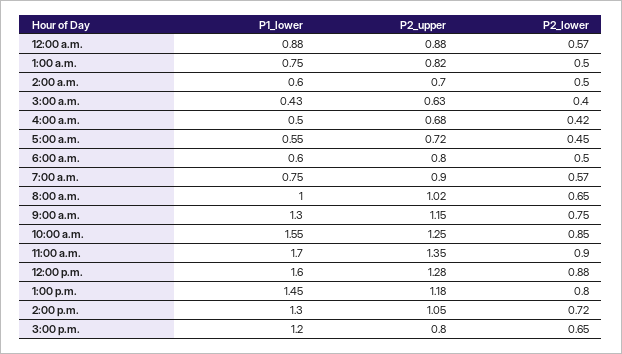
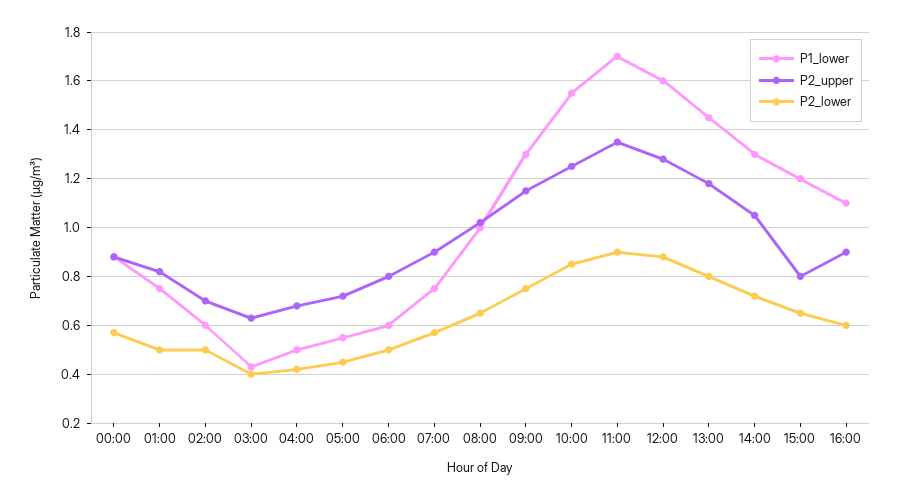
P1_lower, 16:00: none -> 1.1
P2_upper, 16:00: none -> 0.9
P2_lower, 16:00: none -> 0.6

